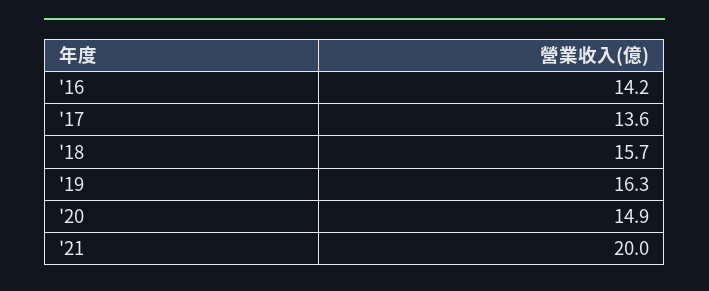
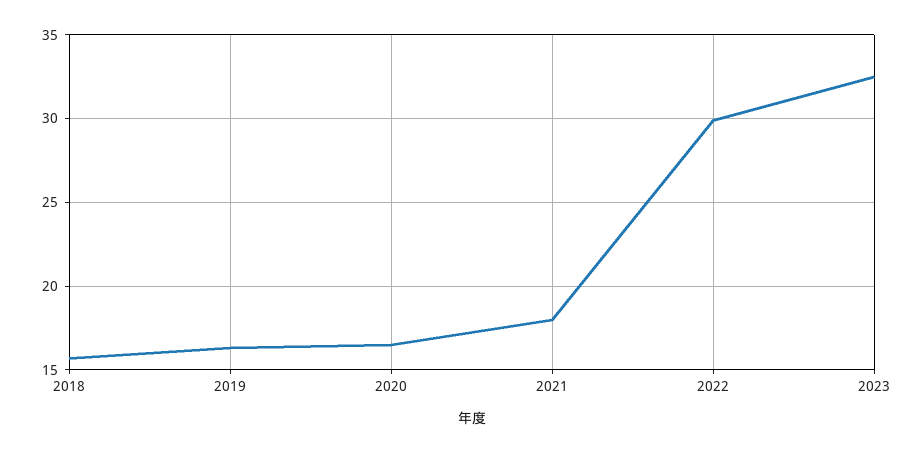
'16: 14.2 -> none
'17: 13.6 -> none
'20: 14.9 -> 16.5
'21: 20 -> 18
2022: none -> 30
2023: none -> 32.5

